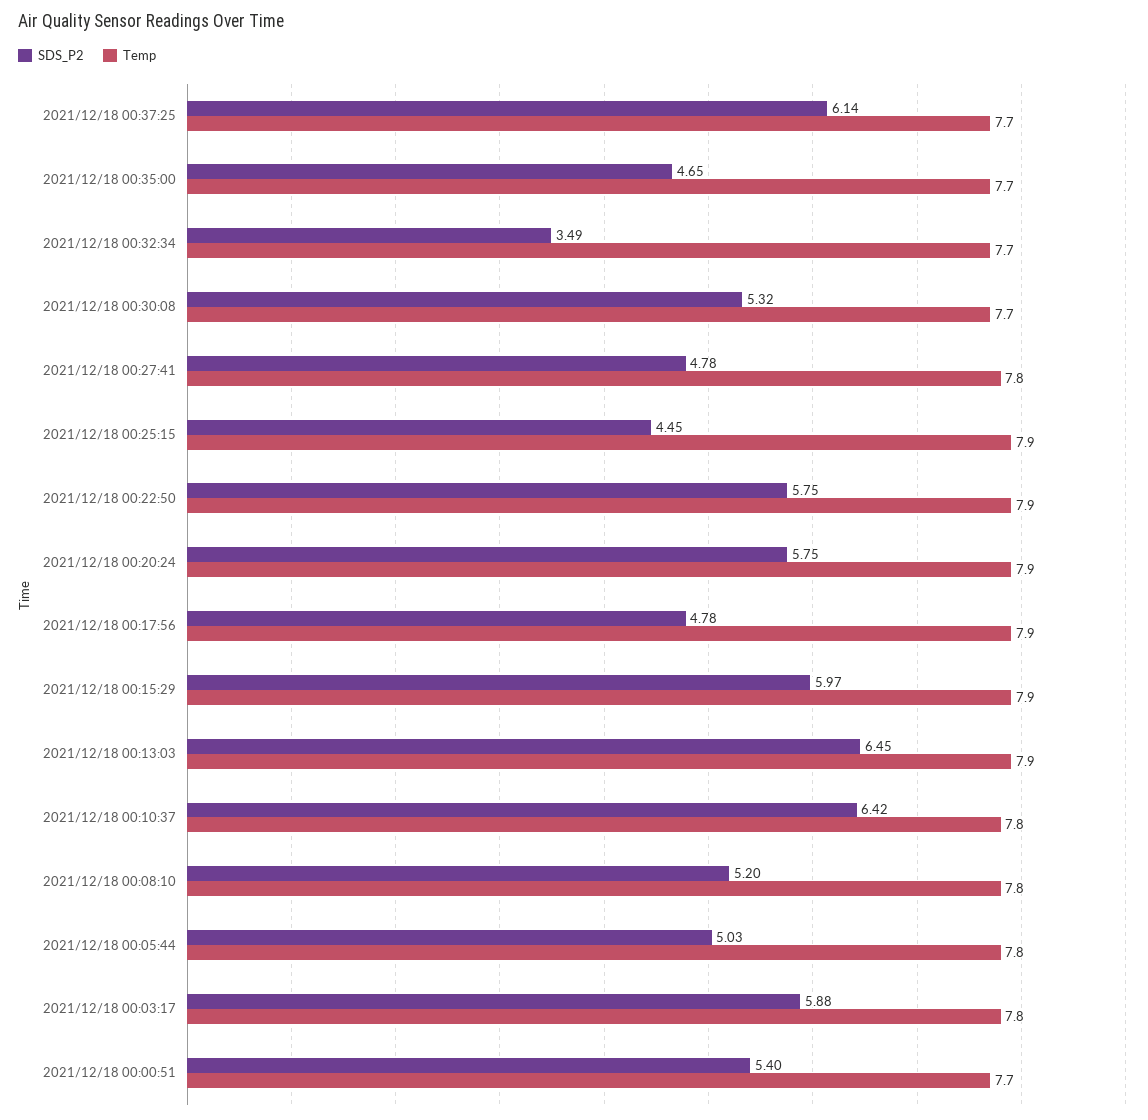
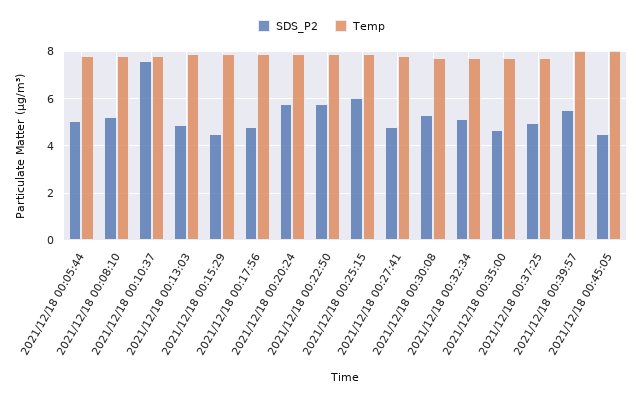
SDS_P2, 2021/12/18 00:37:25: 6.14 -> 5
SDS_P2, 2021/12/18 00:32:34: 3.49 -> 5
SDS_P2, 2021/12/18 00:25:15: 4.45 -> 6
SDS_P2, 2021/12/18 00:15:29: 5.97 -> 4.5
SDS_P2, 2021/12/18 00:13:03: 6.45 -> 5
SDS_P2, 2021/12/18 00:10:37: 6.42 -> 7.5
SDS_P2, 2021/12/18 00:03:17: 5.88 -> none
Temp, 2021/12/18 00:03:17: 7.8 -> none
SDS_P2, 2021/12/18 00:00:51: 5.4 -> none
Temp, 2021/12/18 00:00:51: 7.7 -> none
SDS_P2, 2021/12/18 00:39:57: none -> 5.5
Temp, 2021/12/18 00:39:57: none -> 8
SDS_P2, 2021/12/18 00:45:05: none -> 4.5
Temp, 2021/12/18 00:45:05: none -> 8

